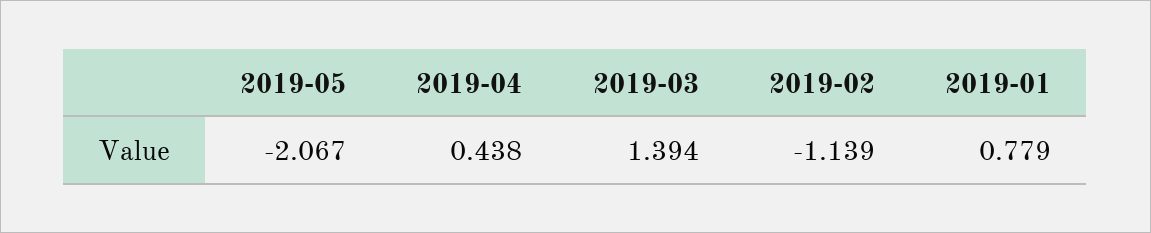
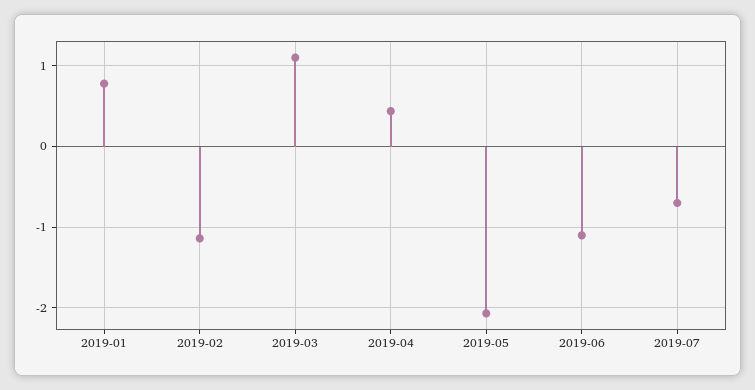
2019-03: 1.394 -> 1.1
2019-06: none -> -1.1
2019-07: none -> -0.7

